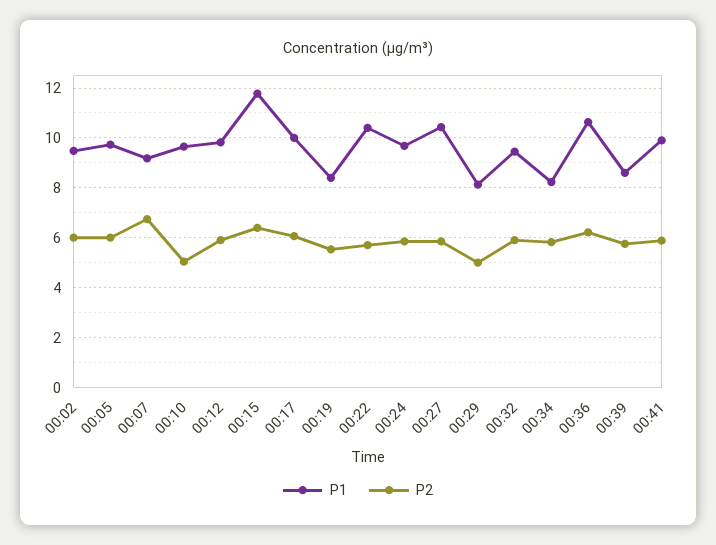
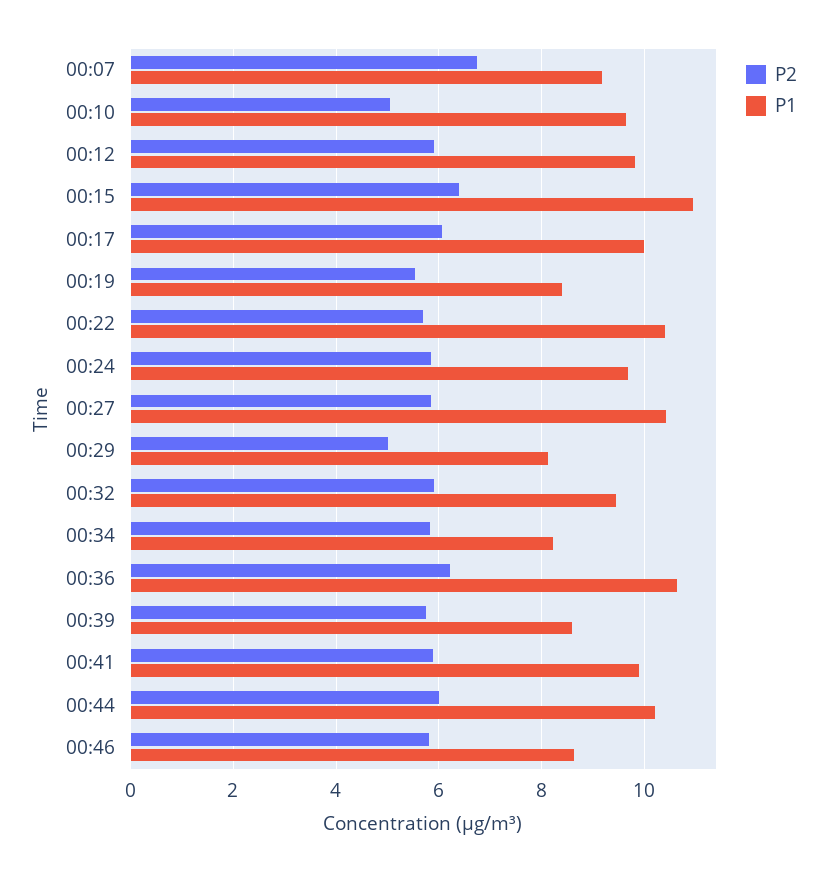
P1, 00:02: 9.5 -> none
P2, 00:02: 6 -> none
P1, 00:05: 9.75 -> none
P2, 00:05: 6 -> none
P1, 00:15: 11.75 -> 11
P2, 00:44: none -> 6
P1, 00:44: none -> 10.2
P2, 00:46: none -> 5.8
P1, 00:46: none -> 8.6

